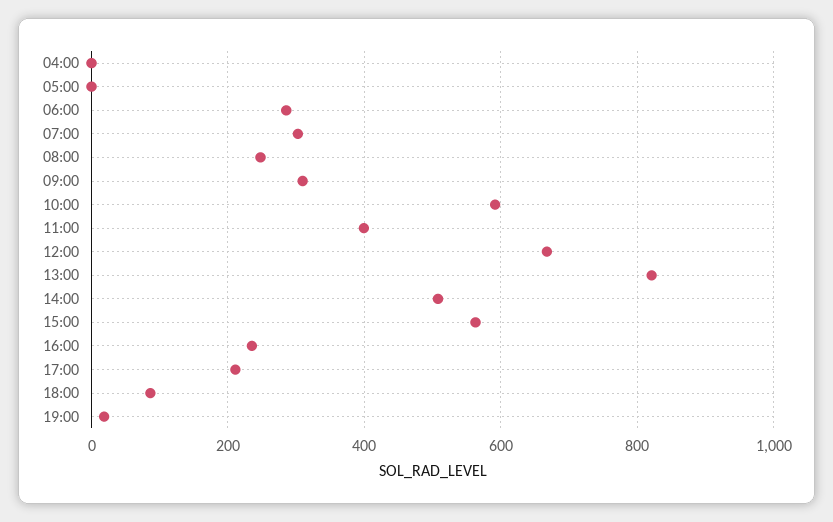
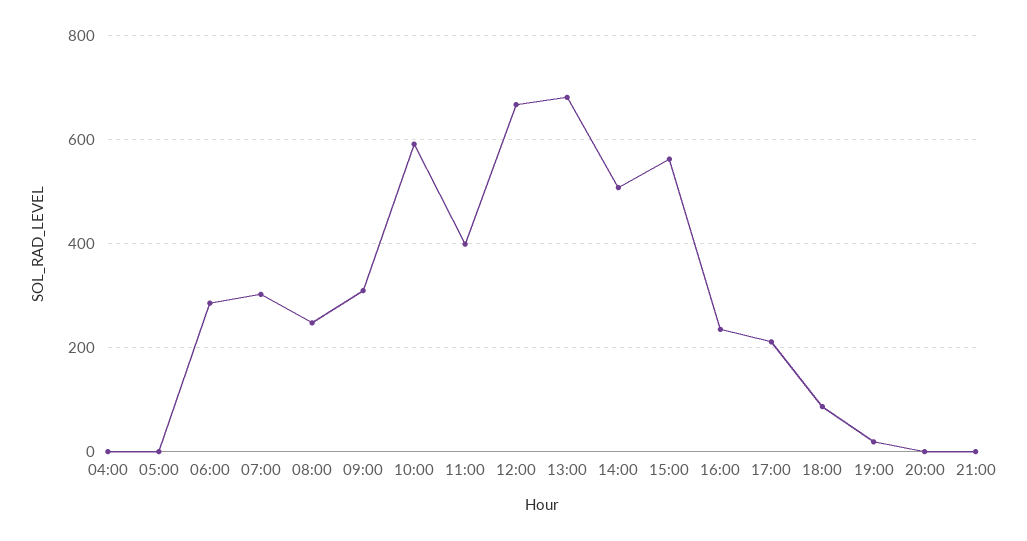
13:00: 820 -> 680
20:00: none -> 0
21:00: none -> 0

